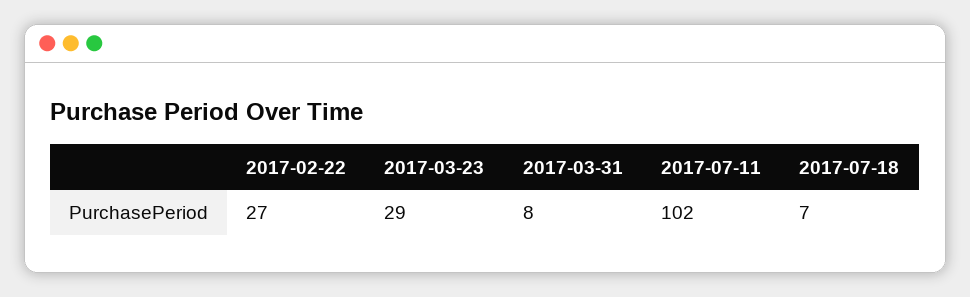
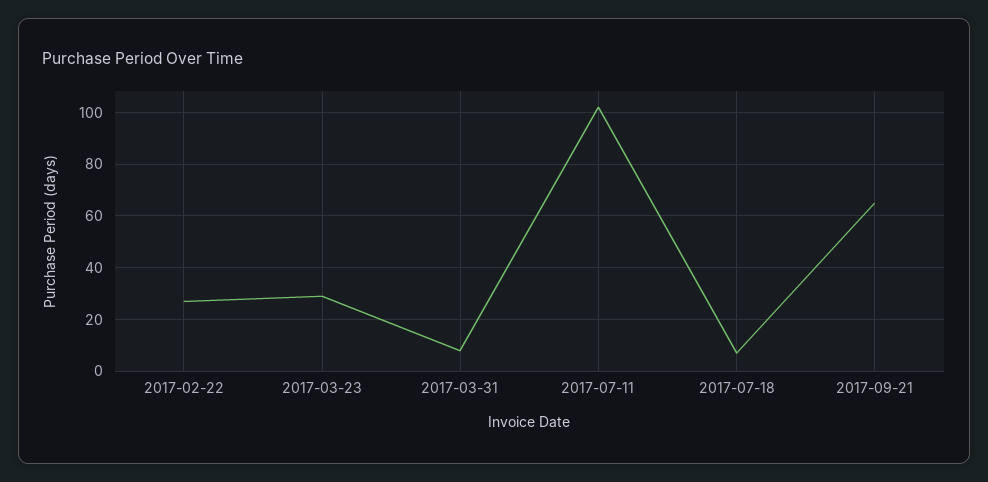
2017-09-21: none -> 65

